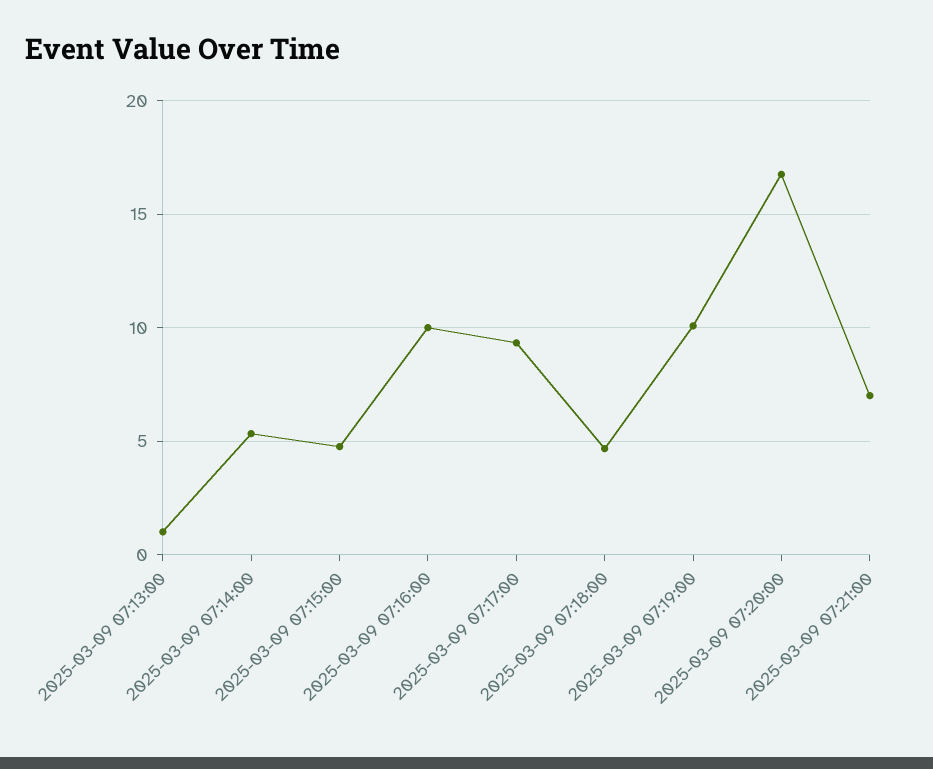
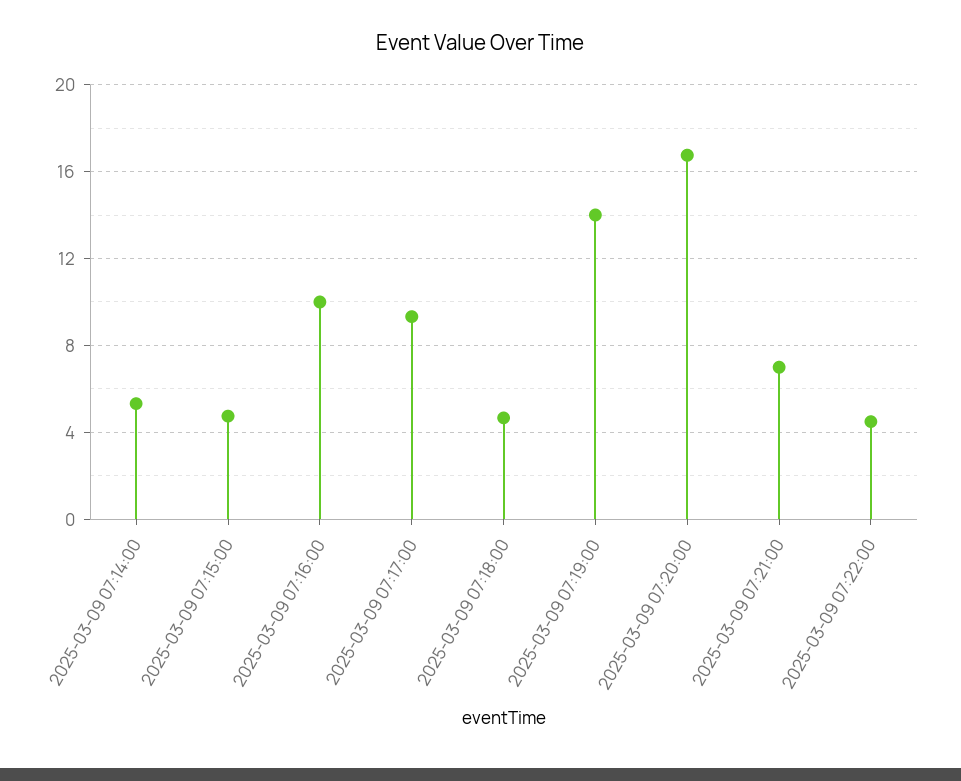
2025-03-09 07:13:00: 1 -> none
2025-03-09 07:19:00: 10 -> 14
2025-03-09 07:22:00: none -> 4.5

